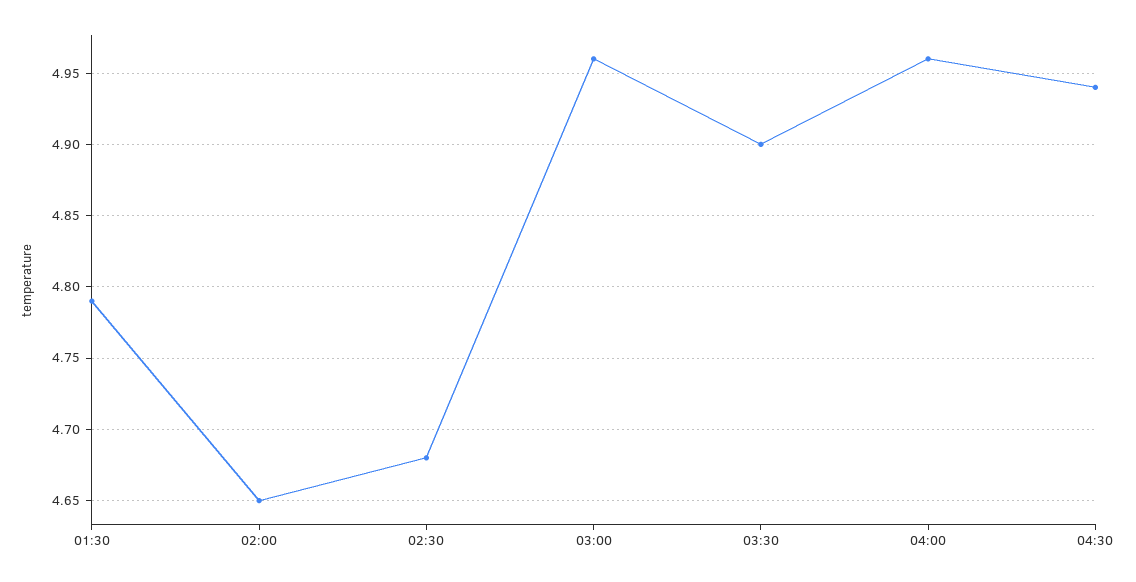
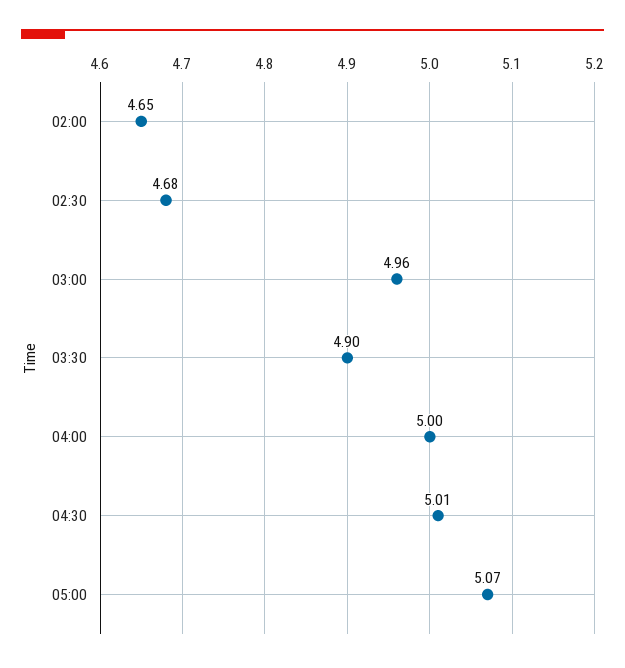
01:30: 4.79 -> none
04:00: 4.96 -> 5
04:30: 4.94 -> 5.01
05:00: none -> 5.07

